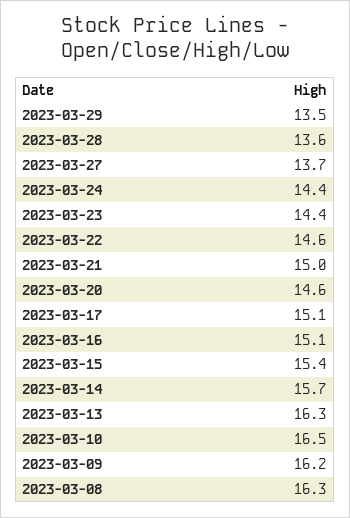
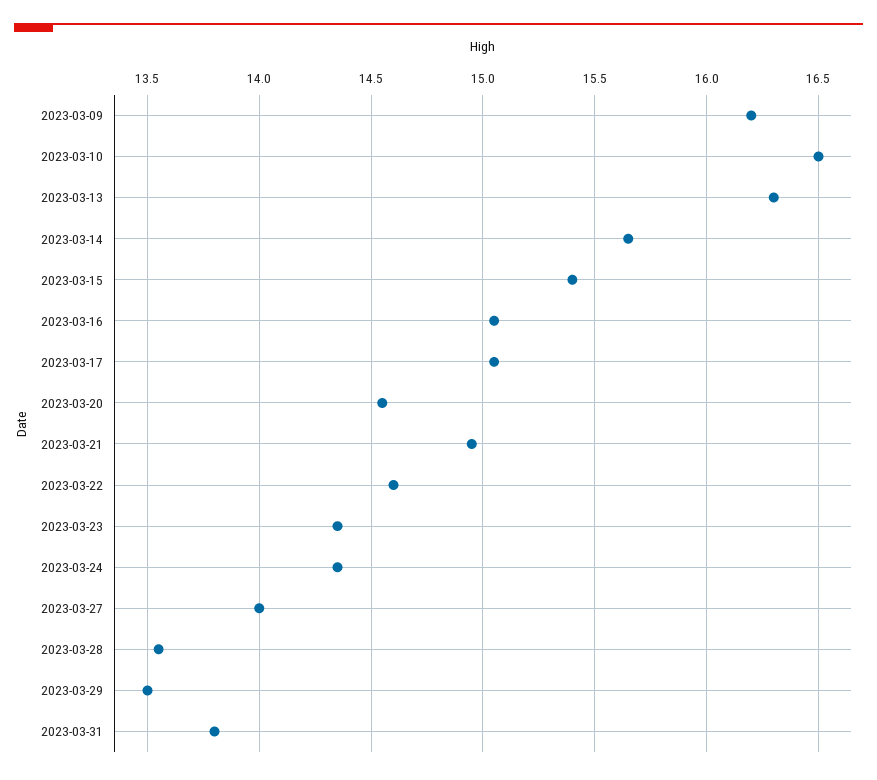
2023-03-27: 13.7 -> 14
2023-03-08: 16.3 -> none
2023-03-31: none -> 13.8

